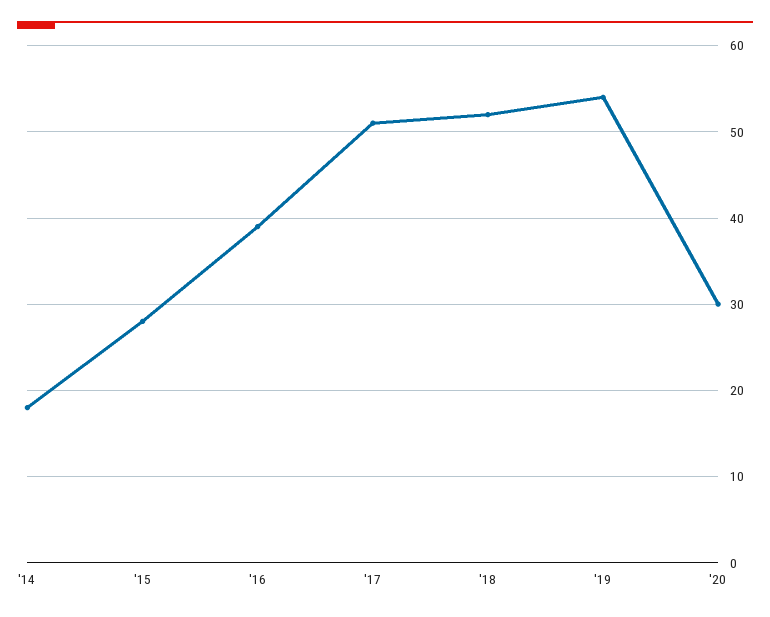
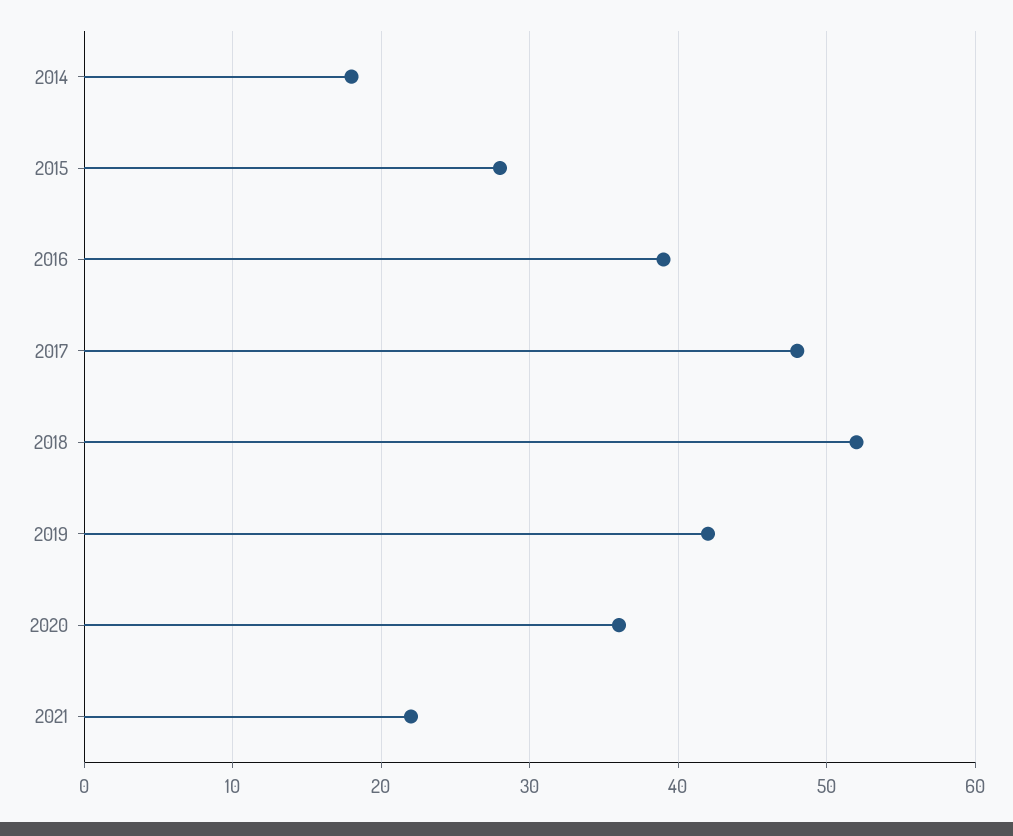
'17: 51 -> 48
'19: 54 -> 42
'20: 30 -> 36
2021: none -> 22

